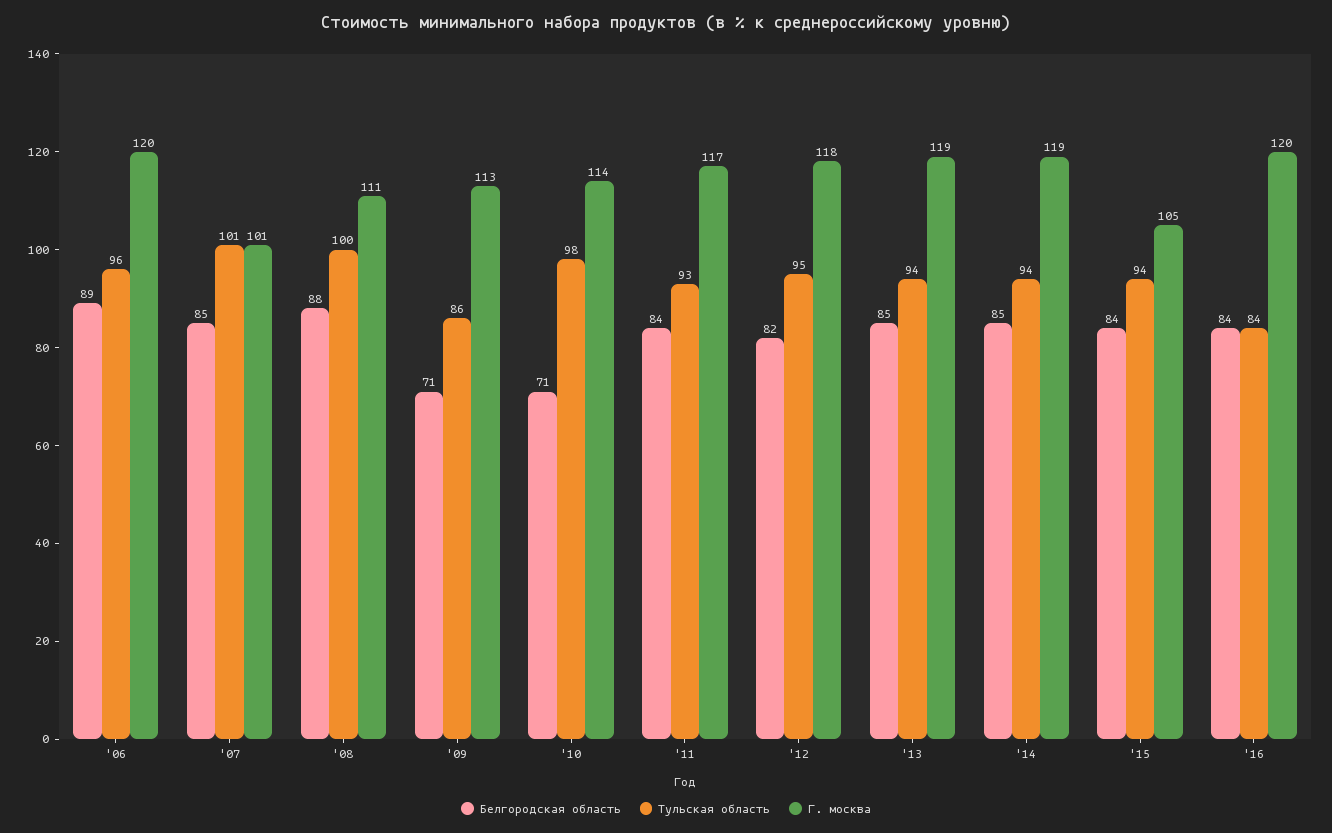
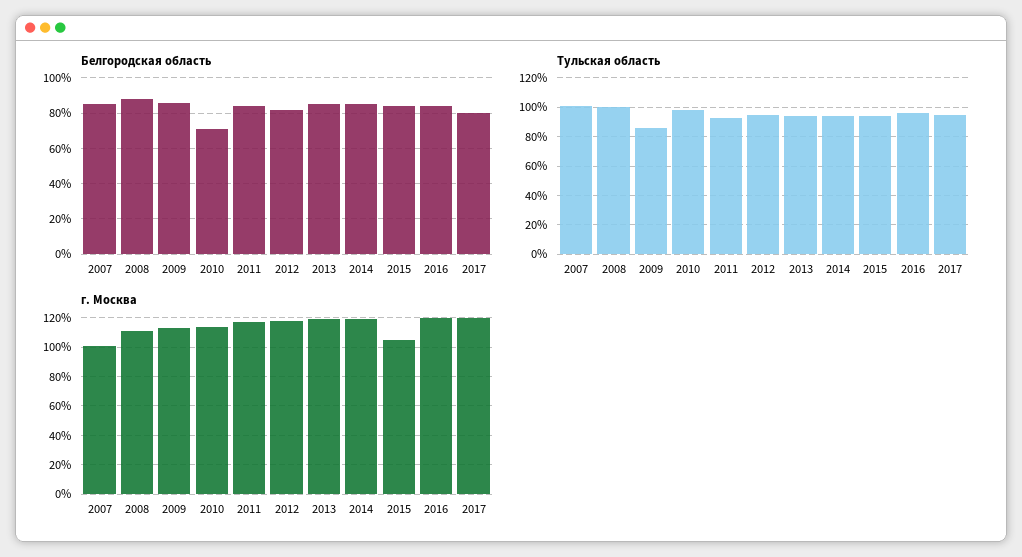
Белгородская область, '06: 89 -> none
Тульская область, '06: 96 -> none
Г. москва, '06: 120 -> none
Белгородская область, '09: 71 -> 85
Тульская область, '16: 84 -> 95
Белгородская область, 2017: none -> 80
Тульская область, 2017: none -> 95
Г. москва, 2017: none -> 120

